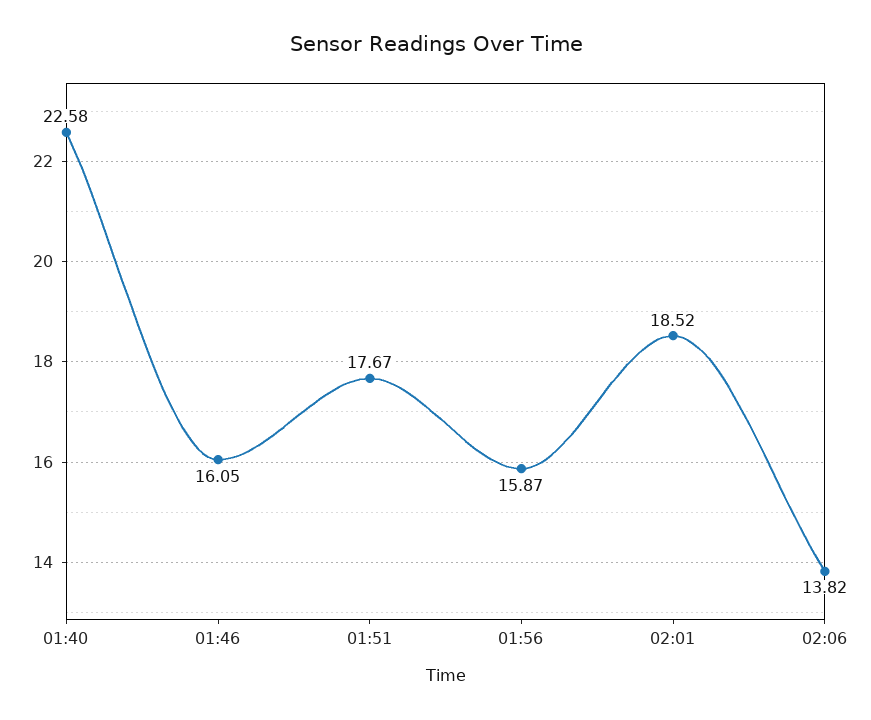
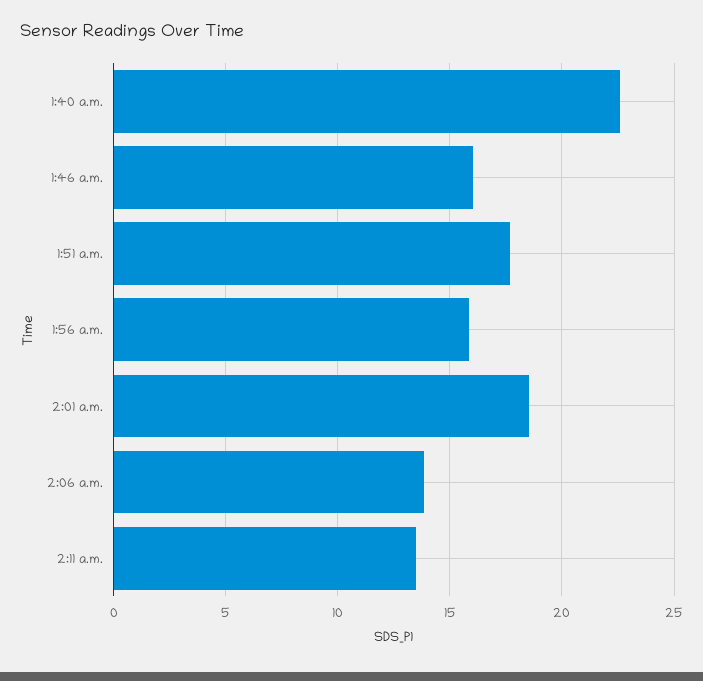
2:11 a.m.: none -> 13.5

